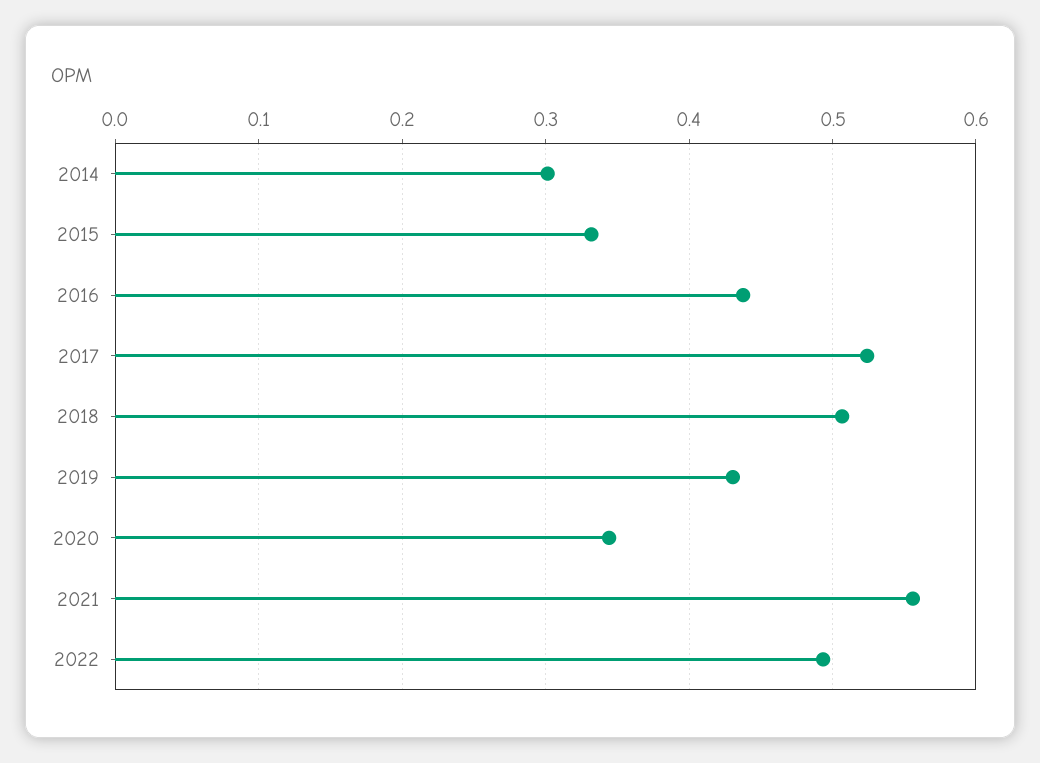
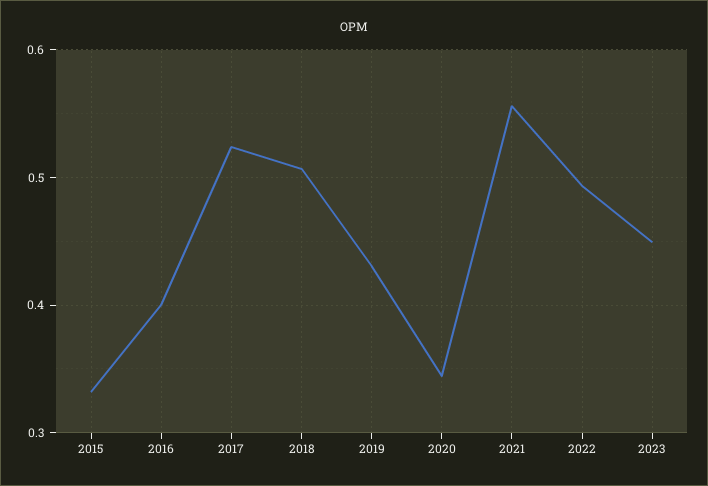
2014: 0.3 -> none
2016: 0.44 -> 0.4
2023: none -> 0.45

